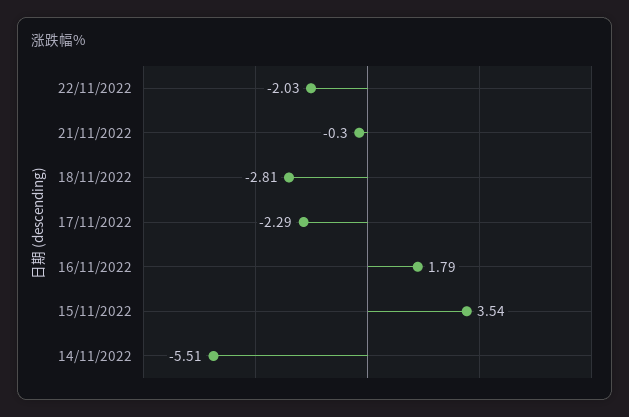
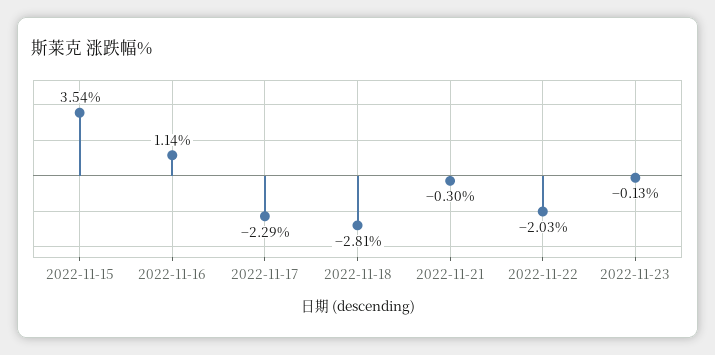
16/11/2022: 1.79 -> 1.14
14/11/2022: -5.51 -> none
2022-11-23: none -> -0.13

